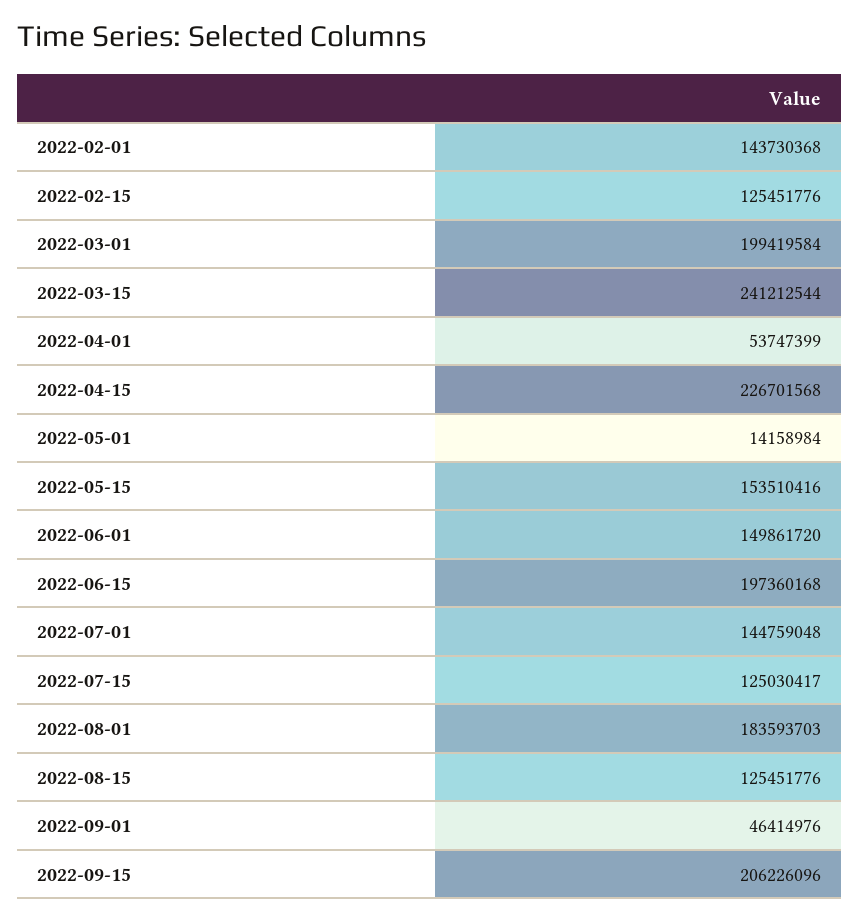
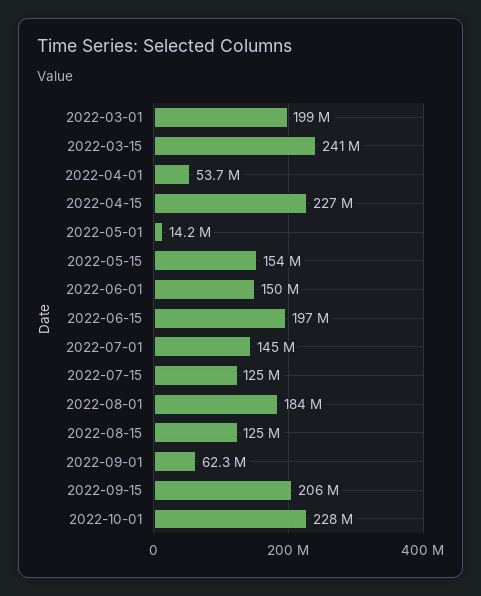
2022-02-01: 143730368 -> none
2022-02-15: 125451776 -> none
2022-09-01: 46414976 -> 62300000
2022-10-01: none -> 228000000

